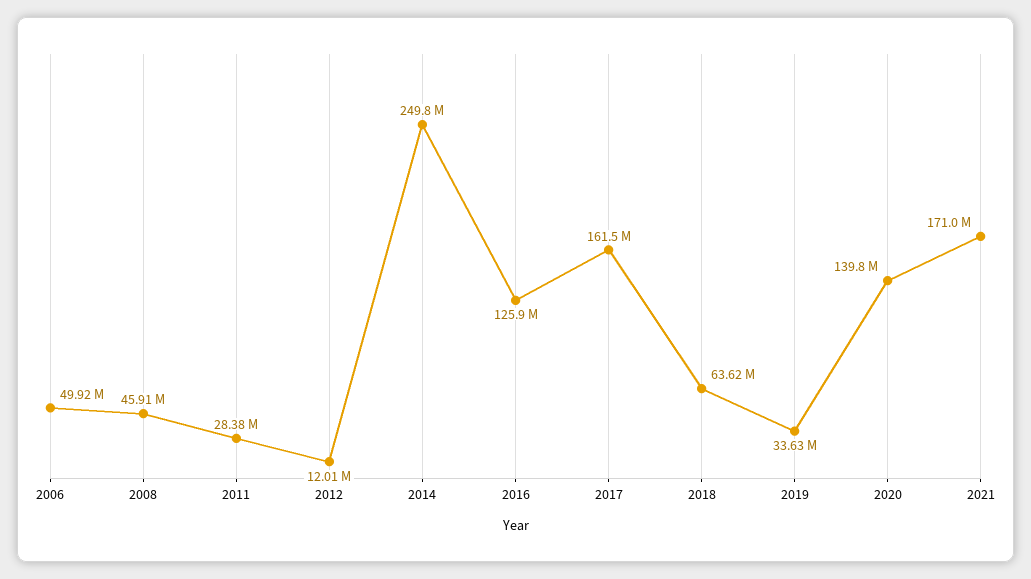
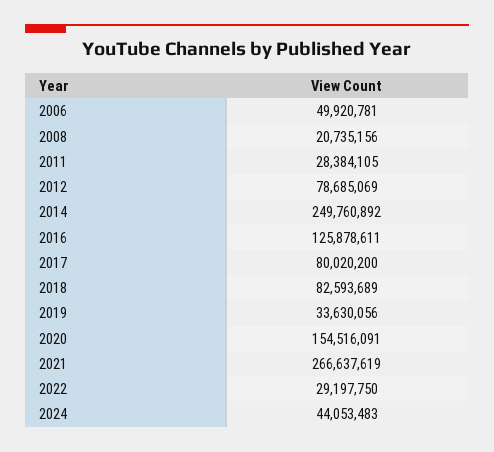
2008: 45910000 -> 20735156
2012: 12010000 -> 78685069
2017: 161500000 -> 80020200
2018: 63620000 -> 82593689
2020: 139800000 -> 154516091
2021: 171000000 -> 266637619
2022: none -> 29197750
2024: none -> 44053483

